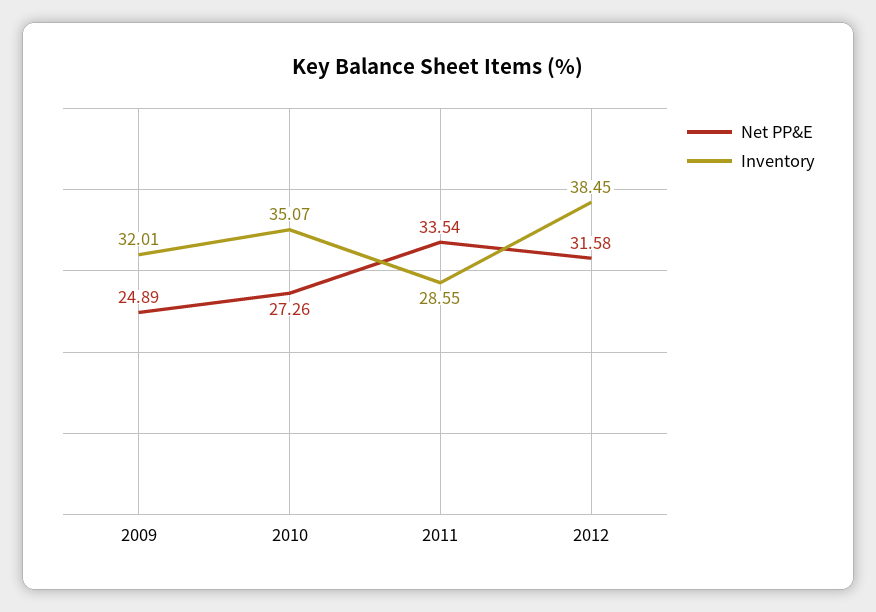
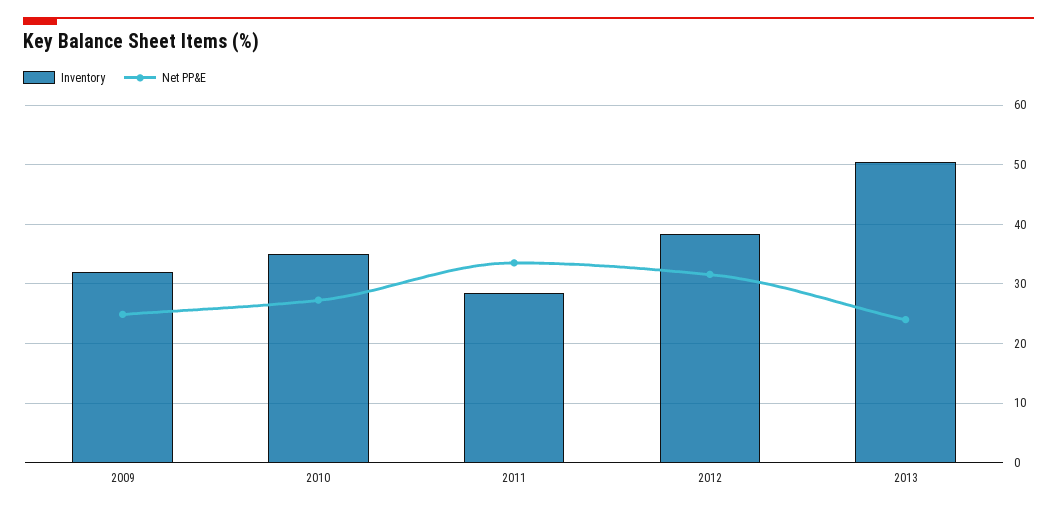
Inventory, 2013: none -> 50
Net PP&E, 2013: none -> 24

